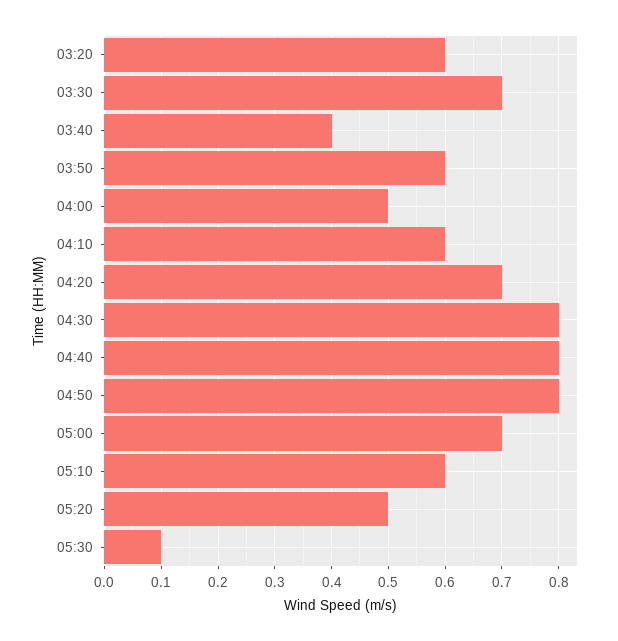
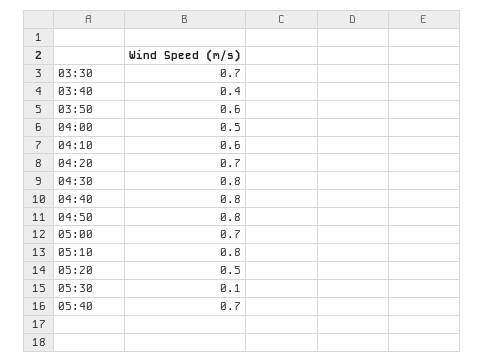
03:20: 0.6 -> none
05:10: 0.6 -> 0.8
05:40: none -> 0.7

